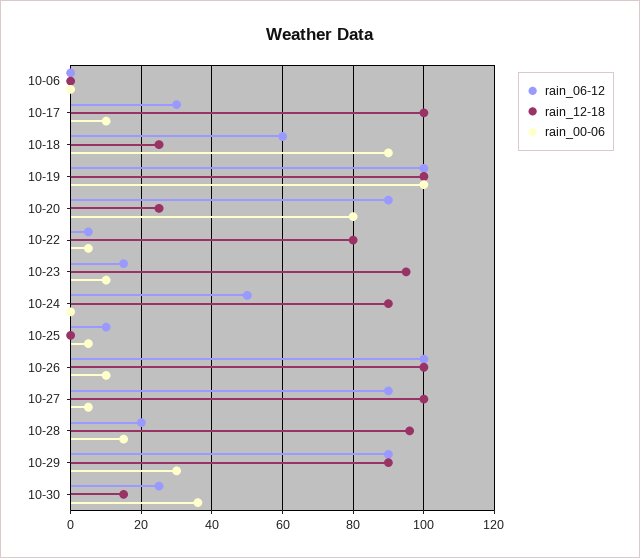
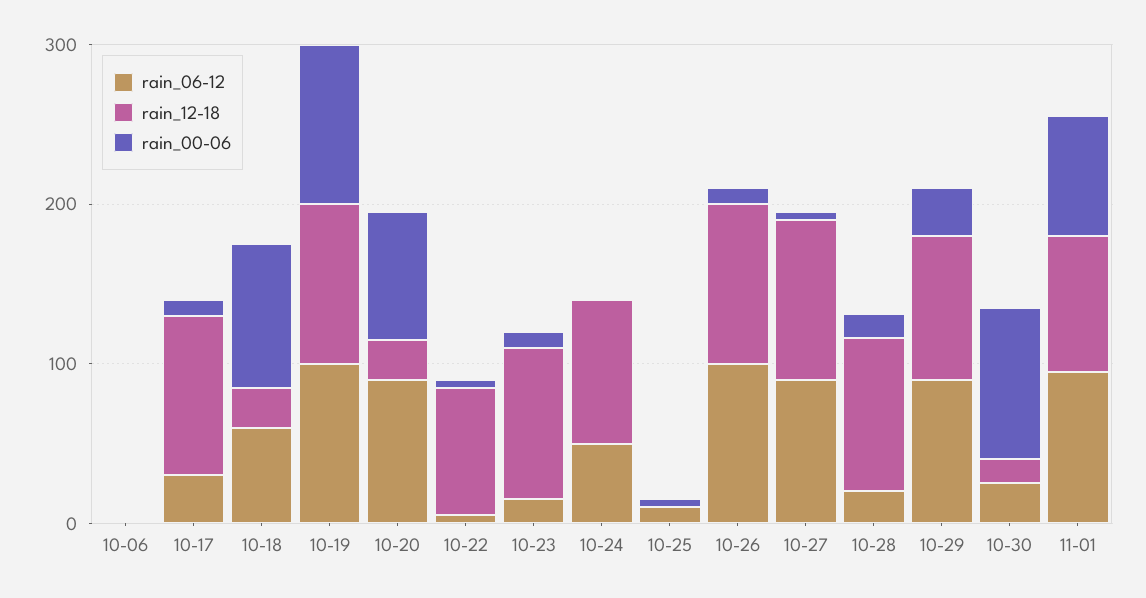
rain_00-06, 10-30: 35 -> 100
rain_06-12, 11-01: none -> 100
rain_12-18, 11-01: none -> 80
rain_00-06, 11-01: none -> 80

